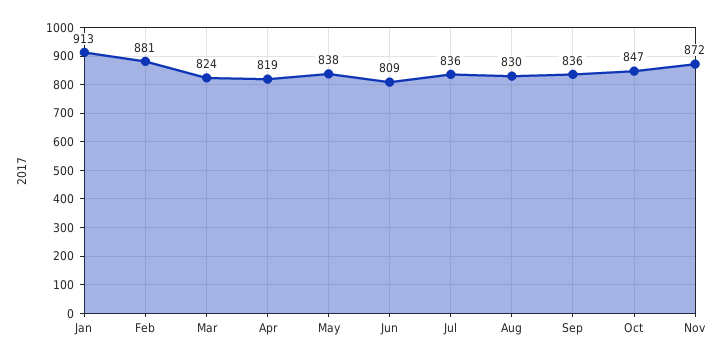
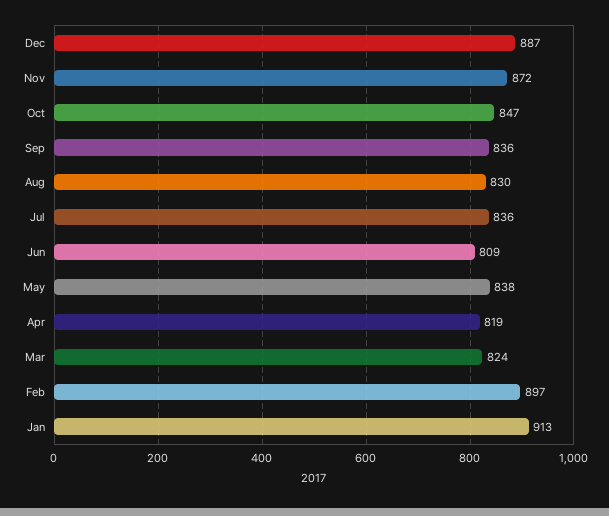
Feb: 881 -> 897
Dec: none -> 887

